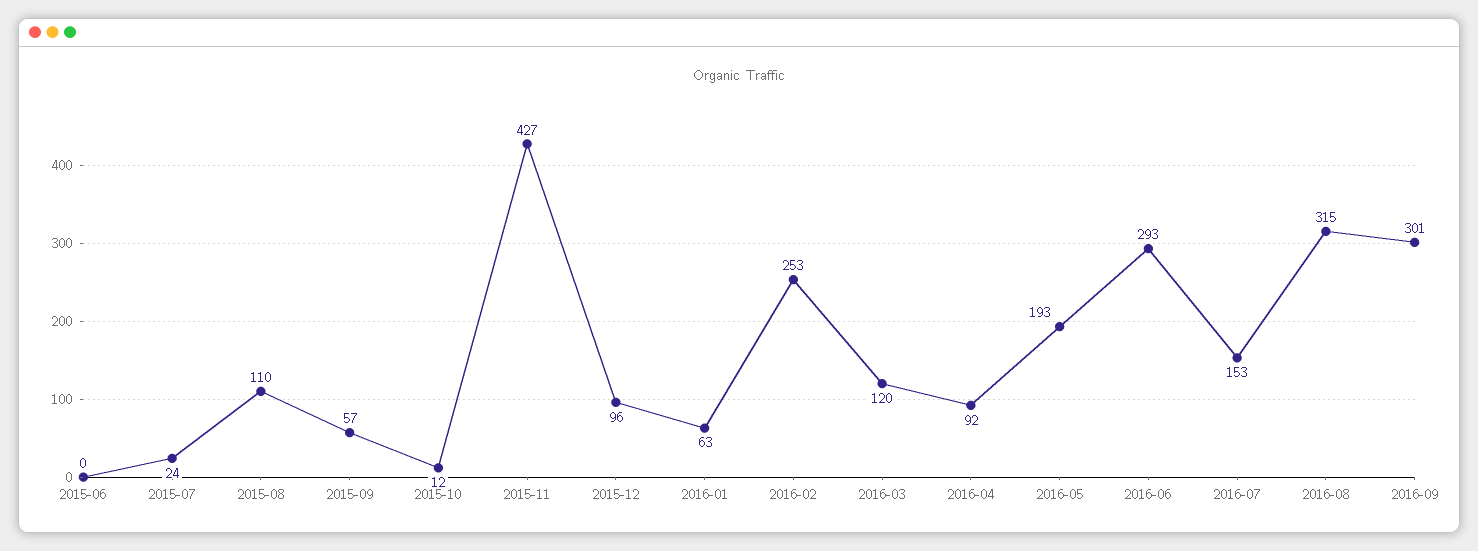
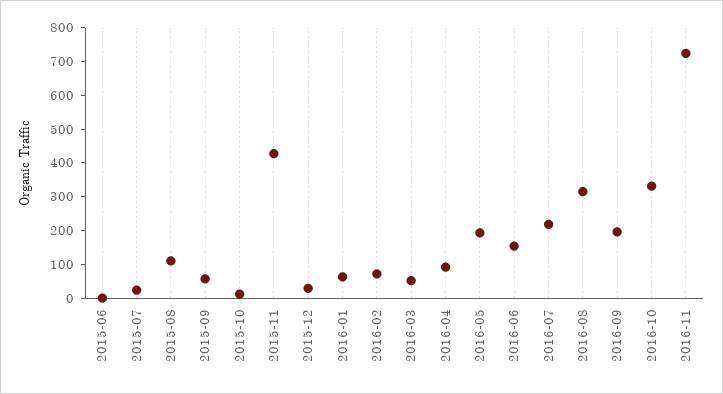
2015-12: 96 -> 25
2016-02: 253 -> 75
2016-03: 120 -> 50
2016-06: 293 -> 150
2016-07: 153 -> 225
2016-09: 301 -> 200
2016-10: none -> 325
2016-11: none -> 725

